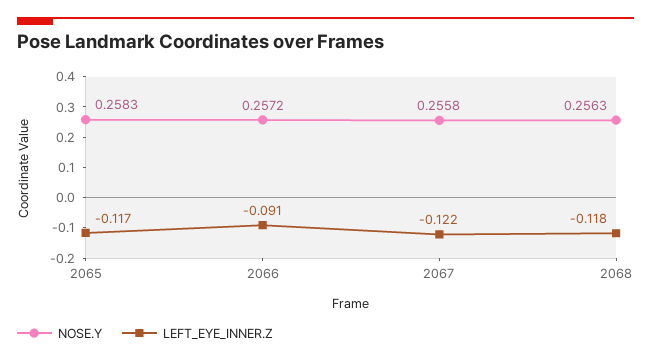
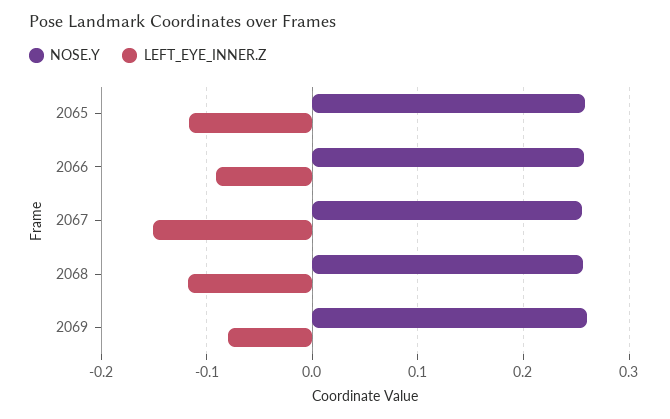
LEFT_EYE_INNER.Z, 2067: -0.122 -> -0.15
NOSE.Y, 2069: none -> 0.26
LEFT_EYE_INNER.Z, 2069: none -> -0.08

